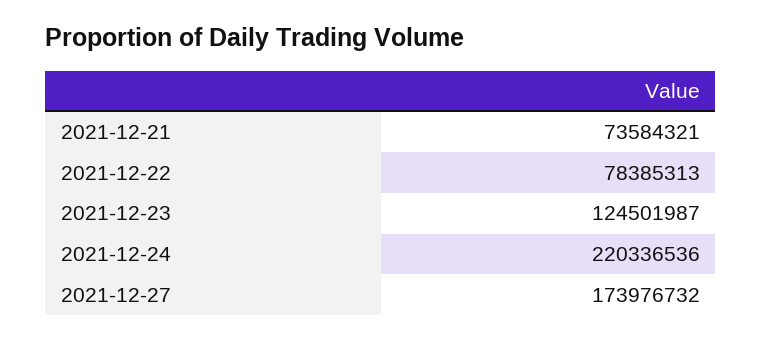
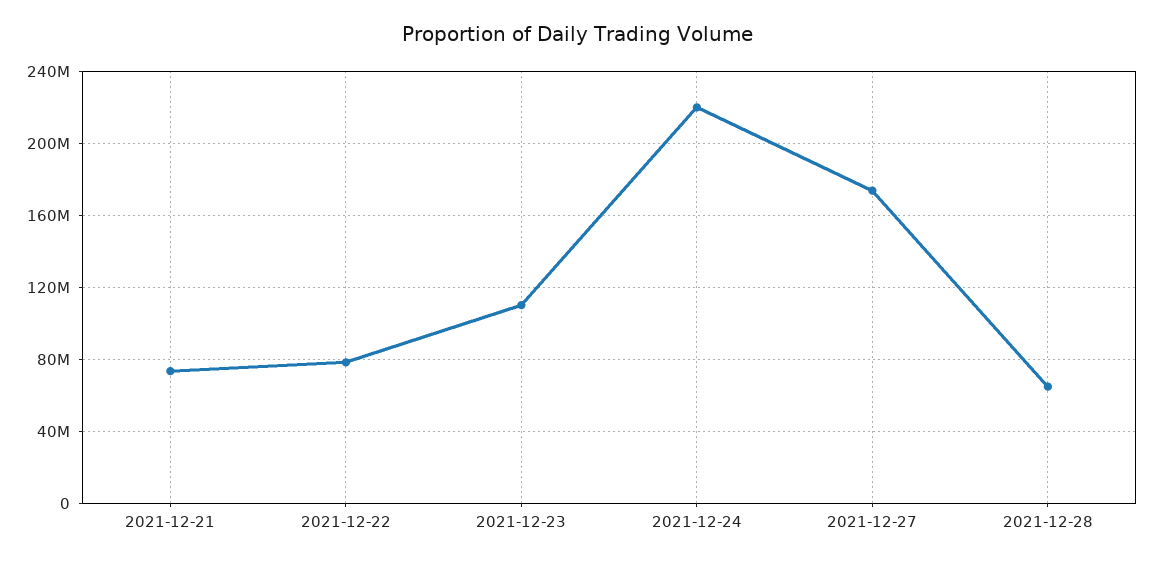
2021-12-23: 124501987 -> 110000000
2021-12-28: none -> 65000000

